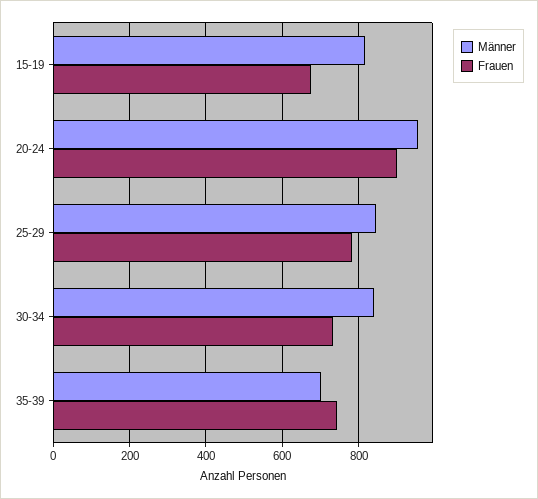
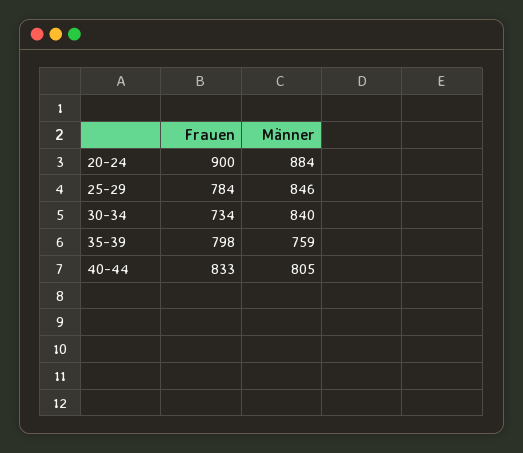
Männer, 15-19: 820 -> none
Frauen, 15-19: 680 -> none
Männer, 20-24: 960 -> 884
Männer, 35-39: 700 -> 759
Frauen, 35-39: 740 -> 798
Frauen, 40-44: none -> 833
Männer, 40-44: none -> 805

